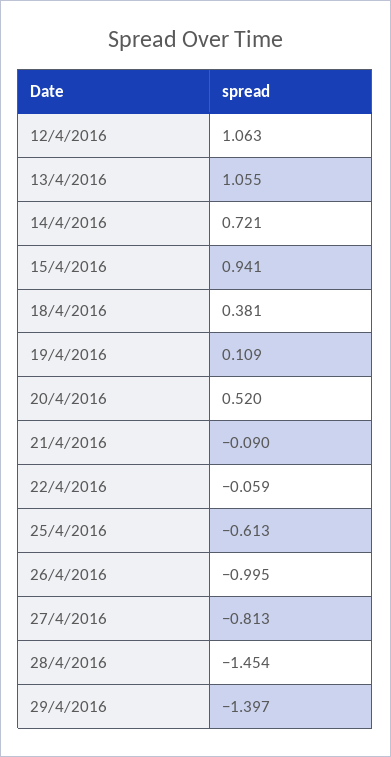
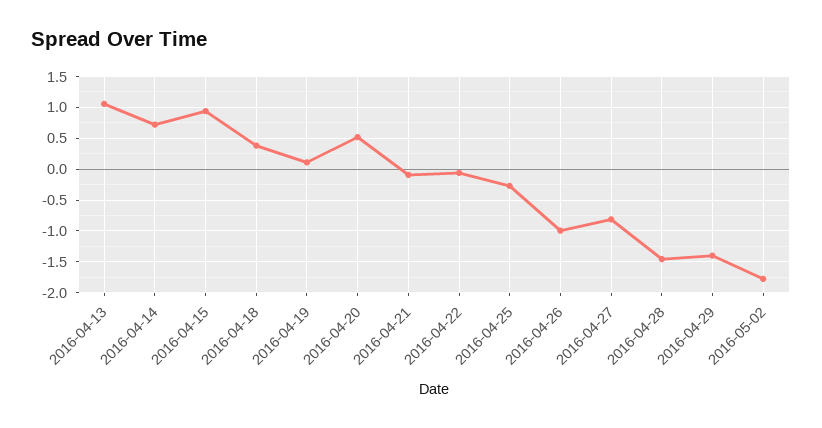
12/4/2016: 1.063 -> none
25/4/2016: -0.613 -> -0.3
2016-05-02: none -> -1.8

